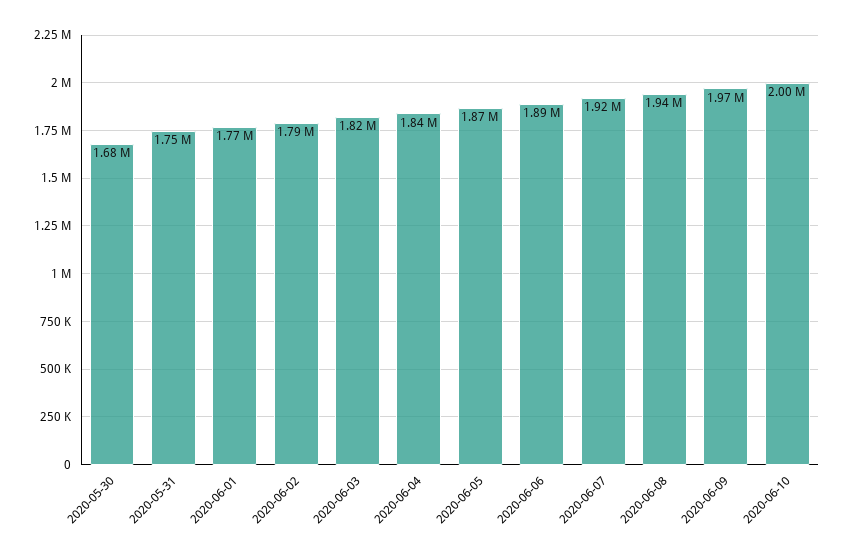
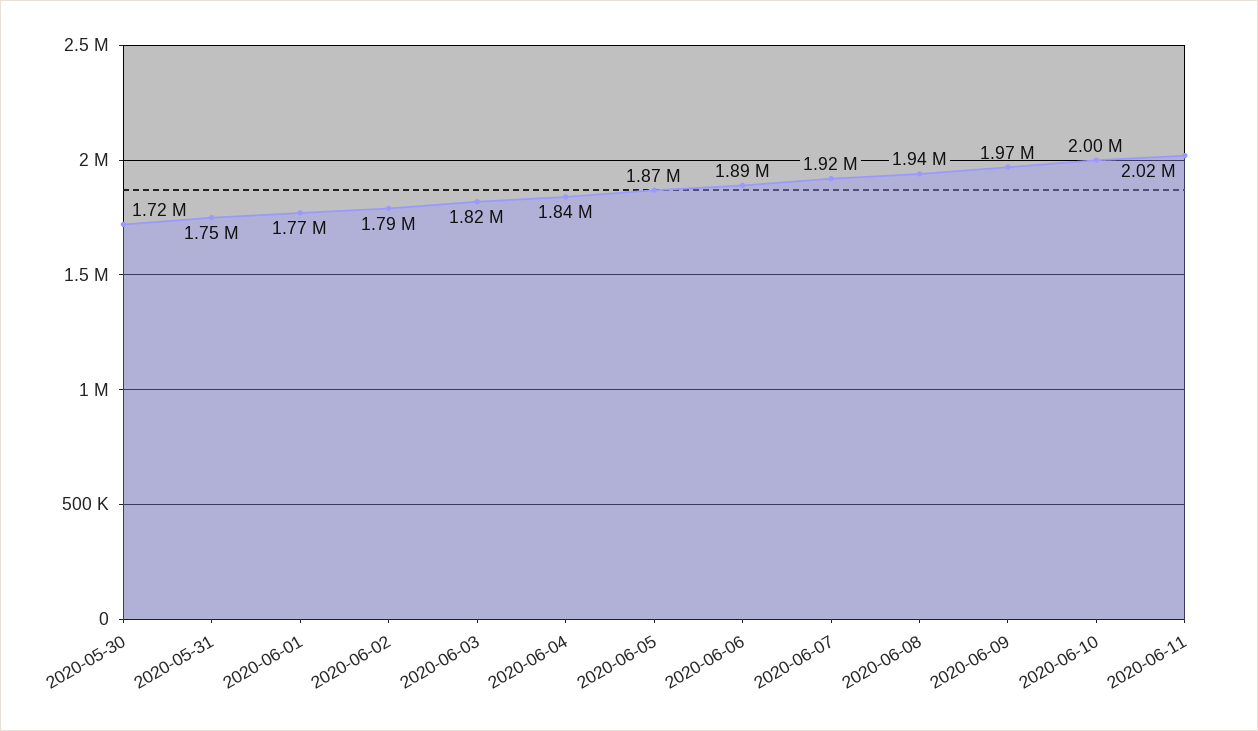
2020-05-30: 1680000 -> 1720000
2020-06-11: none -> 2020000

